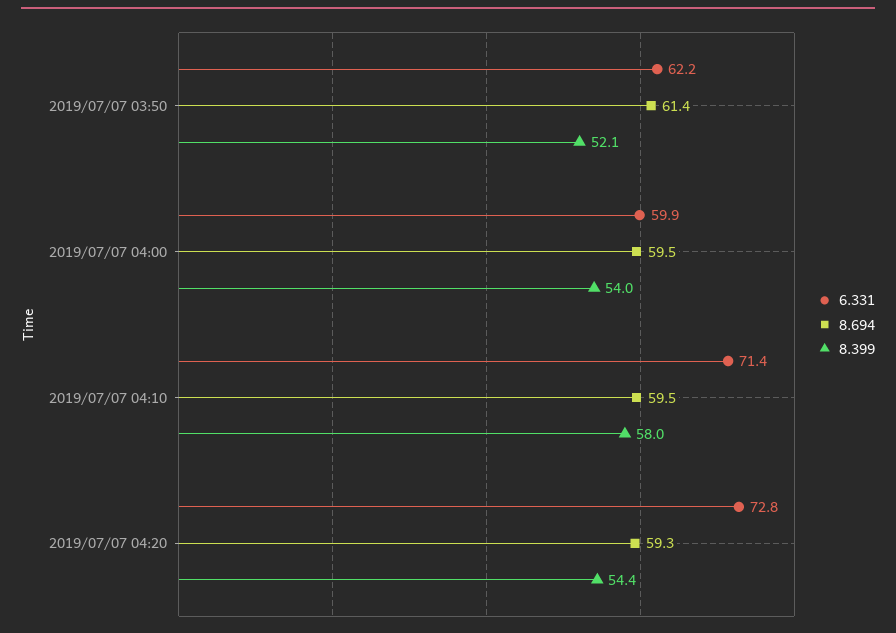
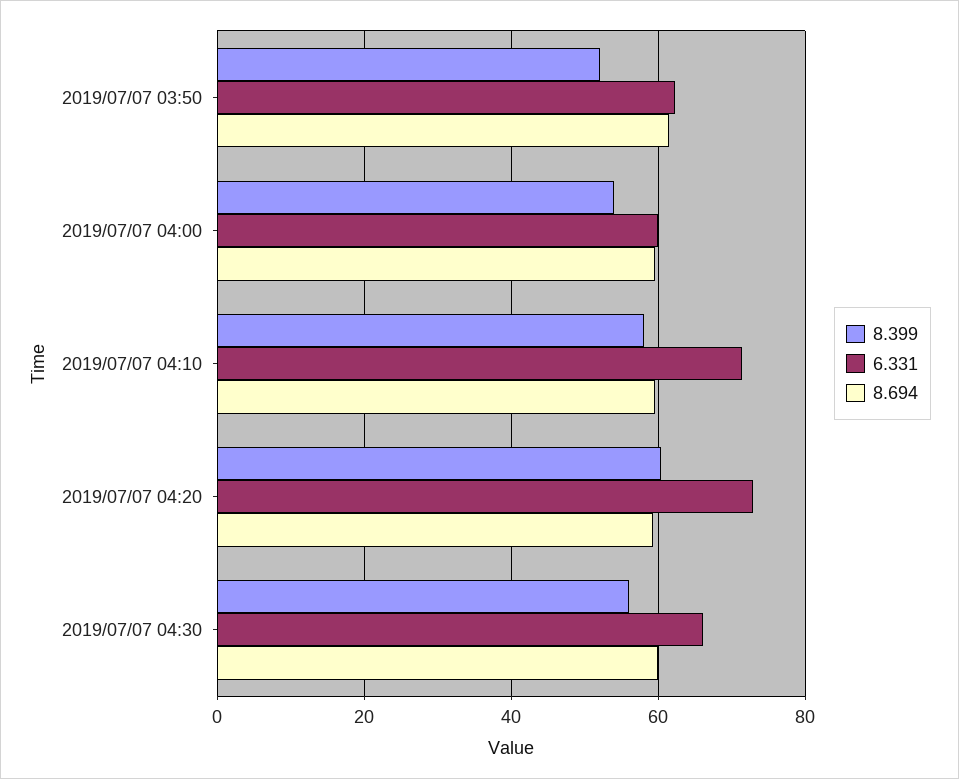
8.399, 2019/07/07 04:20: 54.4 -> 60
8.399, 2019/07/07 04:30: none -> 56
6.331, 2019/07/07 04:30: none -> 66
8.694, 2019/07/07 04:30: none -> 60

